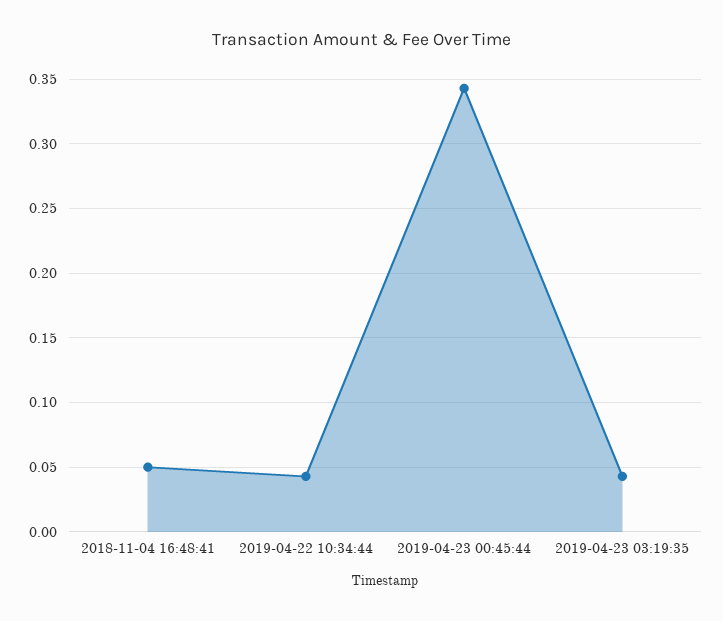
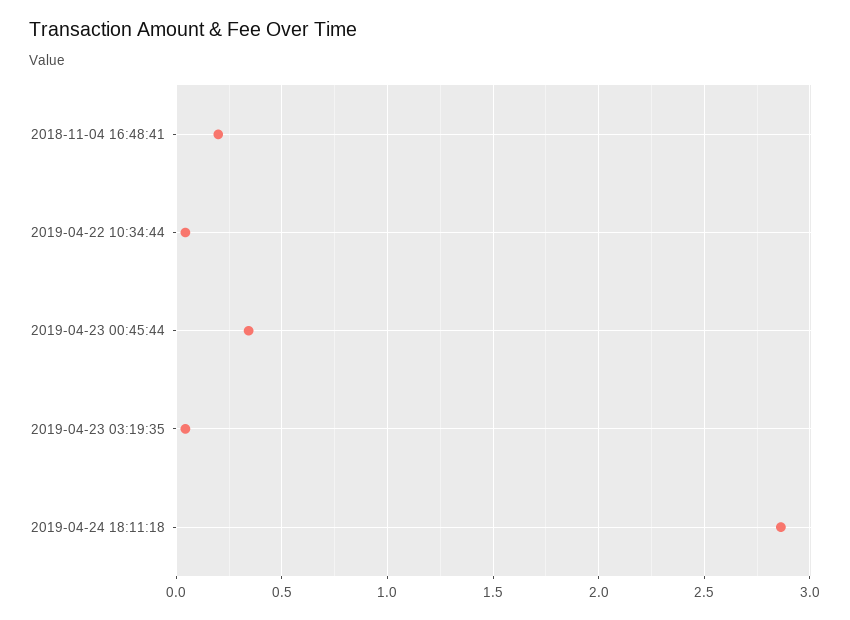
2018-11-04 16:48:41: 0.05 -> 0.2
2019-04-24 18:11:18: none -> 2.85

